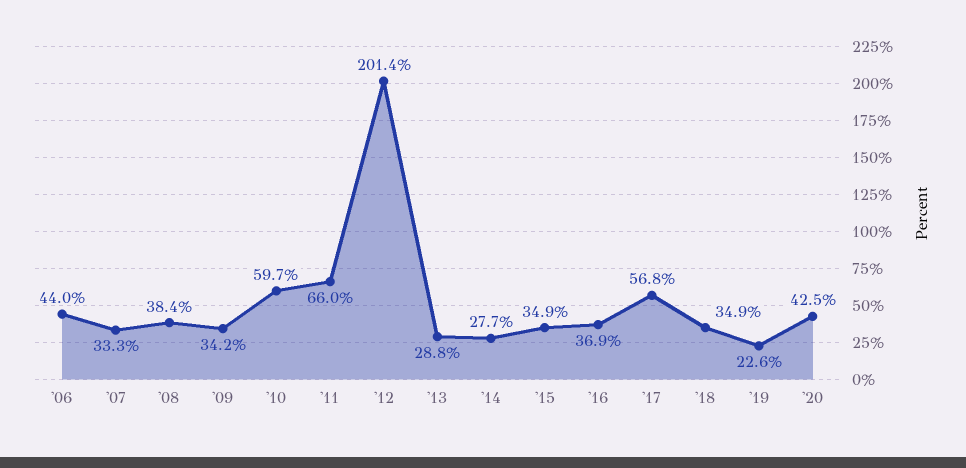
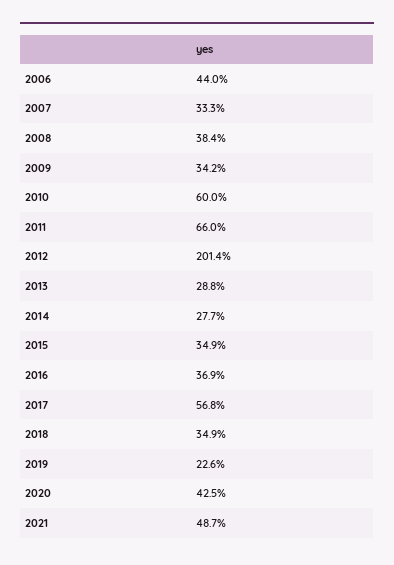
'10: 59.7 -> 60
2021: none -> 48.7

